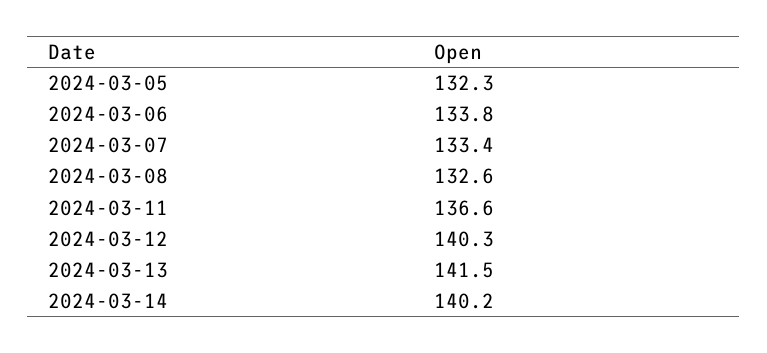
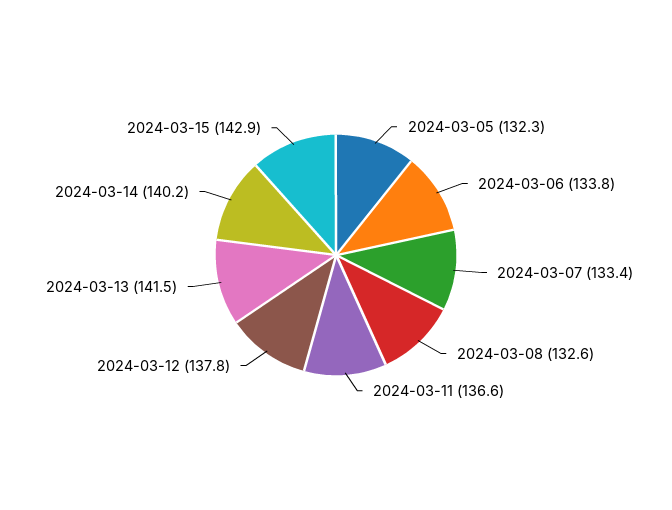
2024-03-12: 140.3 -> 137.8
2024-03-15: none -> 142.9

